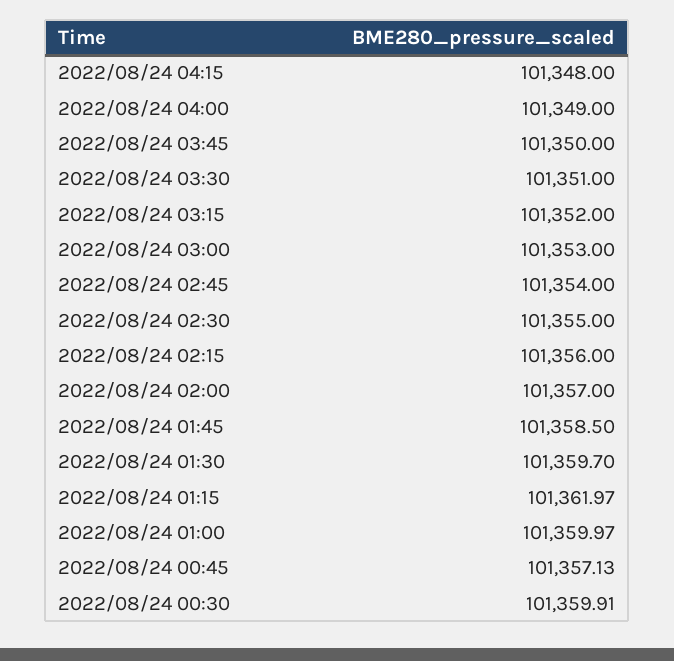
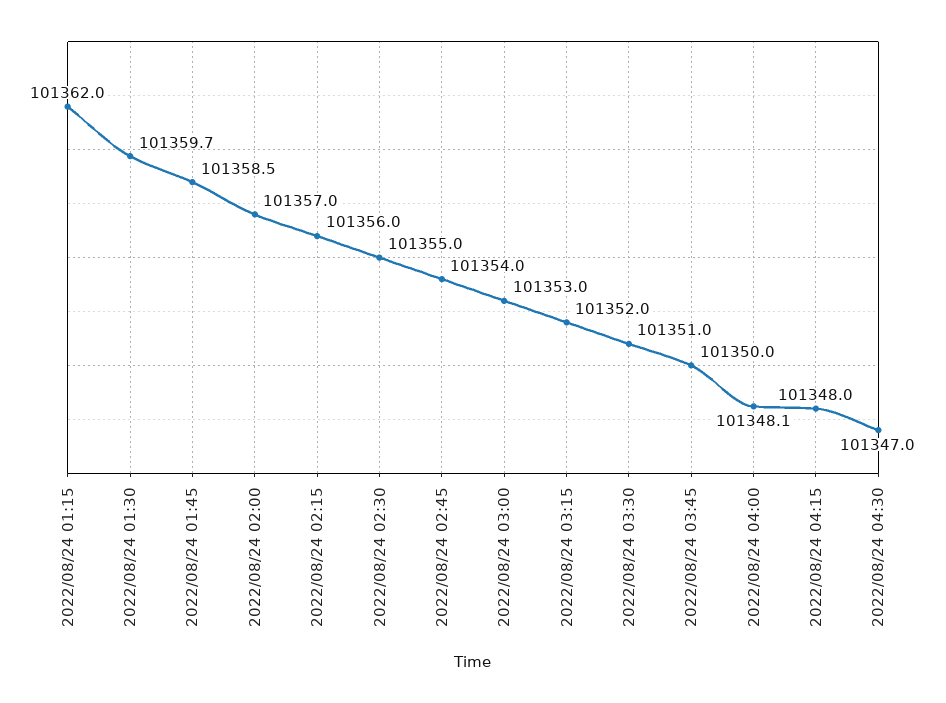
2022/08/24 04:00: 101349 -> 101348.1
2022/08/24 01:00: 101359.97 -> none
2022/08/24 00:45: 101357.13 -> none
2022/08/24 00:30: 101359.91 -> none
2022/08/24 04:30: none -> 101347

